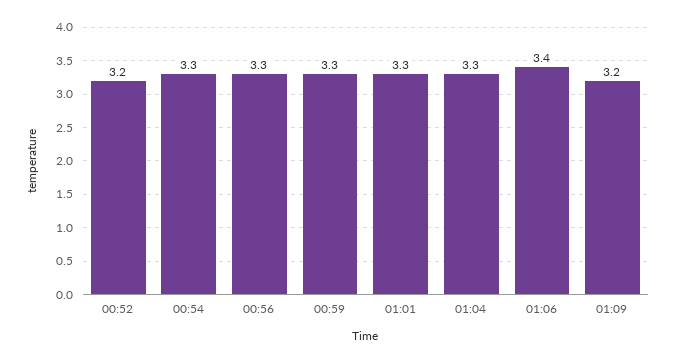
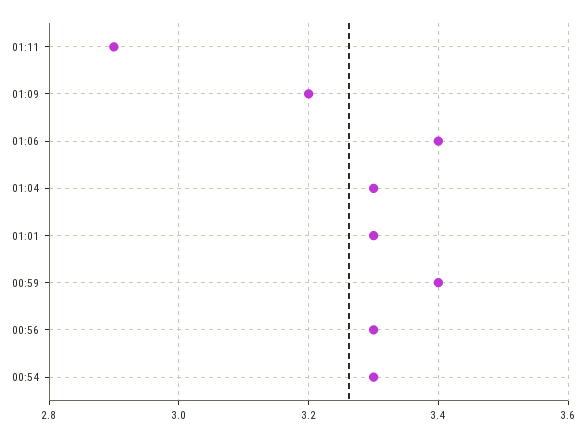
00:52: 3.2 -> none
00:59: 3.3 -> 3.4
01:11: none -> 2.9

